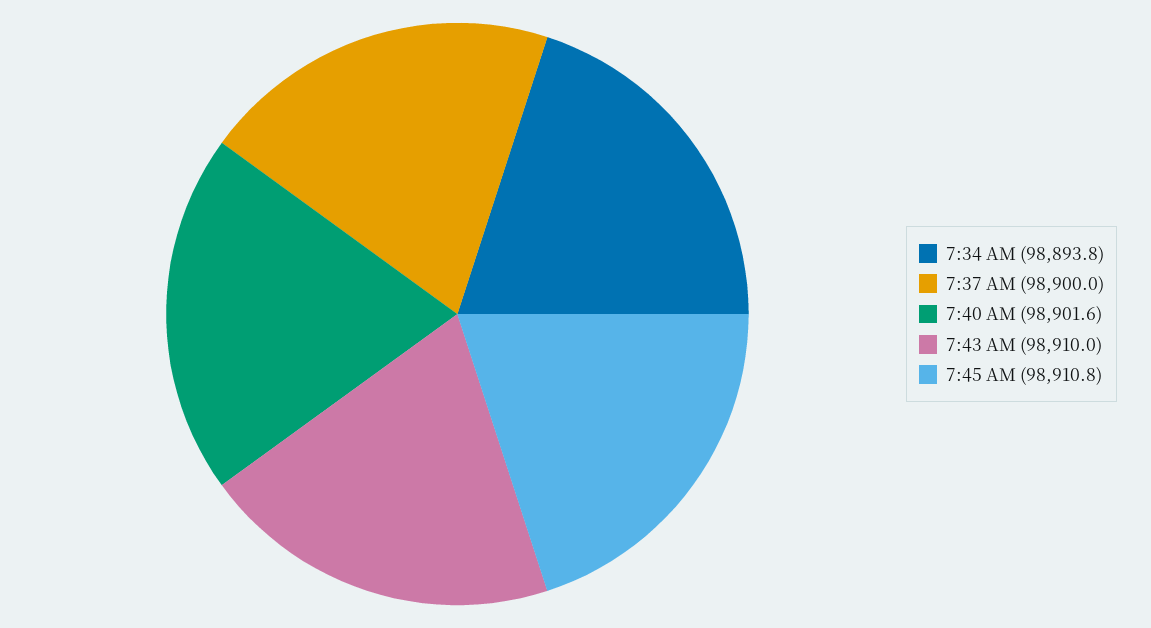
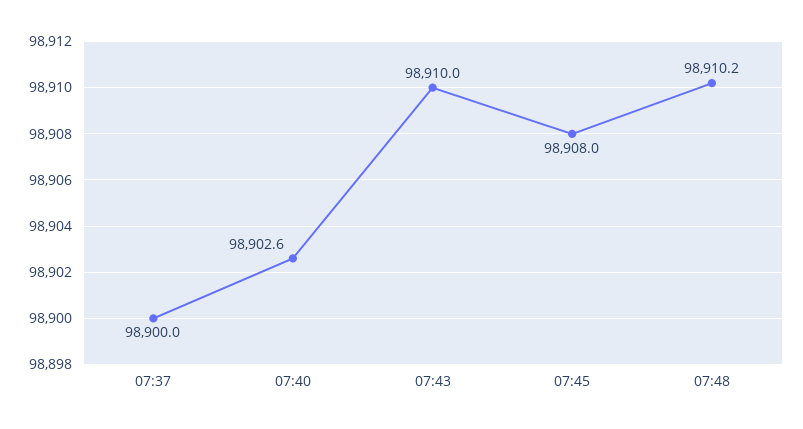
7:34 AM: 98893.8 -> none
7:40 AM: 98901.6 -> 98902.6
7:45 AM: 98910.8 -> 98908
07:48: none -> 98910.2

